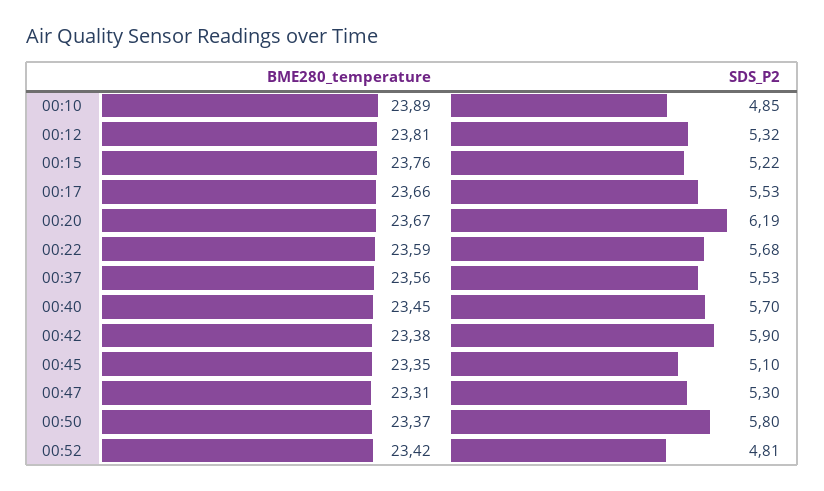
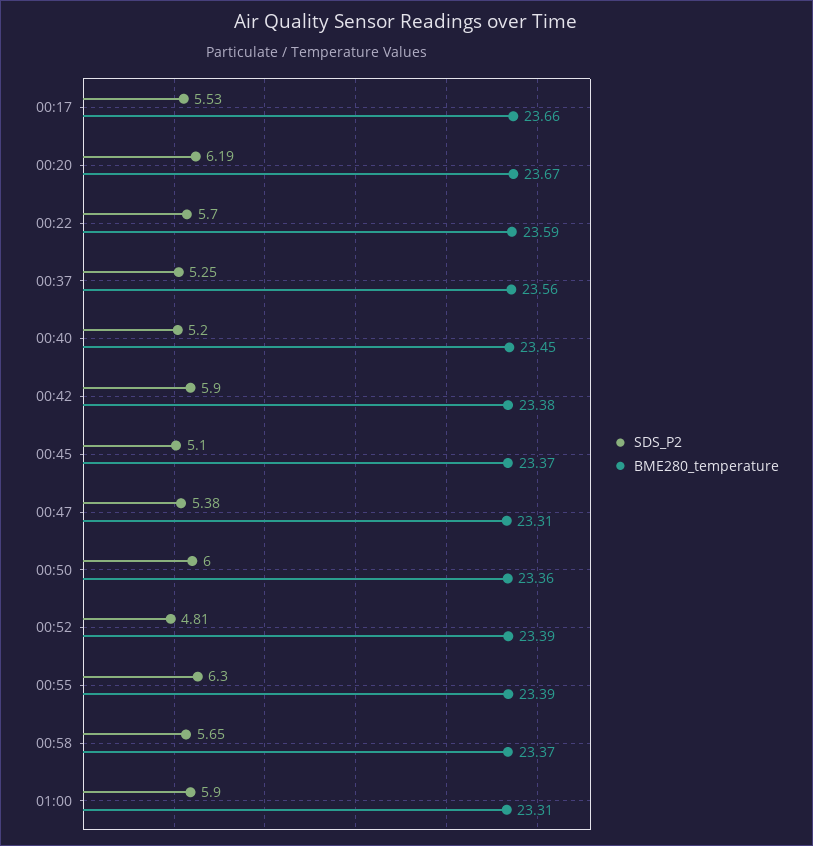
BME280_temperature, 00:10: 23.89 -> none
SDS_P2, 00:10: 4.85 -> none
BME280_temperature, 00:12: 23.81 -> none
SDS_P2, 00:12: 5.32 -> none
BME280_temperature, 00:15: 23.76 -> none
SDS_P2, 00:15: 5.22 -> none
SDS_P2, 00:22: 5.68 -> 5.7
SDS_P2, 00:37: 5.53 -> 5.25
SDS_P2, 00:40: 5.7 -> 5.2
BME280_temperature, 00:45: 23.35 -> 23.37
SDS_P2, 00:47: 5.3 -> 5.38
BME280_temperature, 00:50: 23.37 -> 23.36
SDS_P2, 00:50: 5.8 -> 6
BME280_temperature, 00:52: 23.42 -> 23.39
SDS_P2, 00:55: none -> 6.3
BME280_temperature, 00:55: none -> 23.39
SDS_P2, 00:58: none -> 5.65
BME280_temperature, 00:58: none -> 23.37
SDS_P2, 01:00: none -> 5.9
BME280_temperature, 01:00: none -> 23.31

